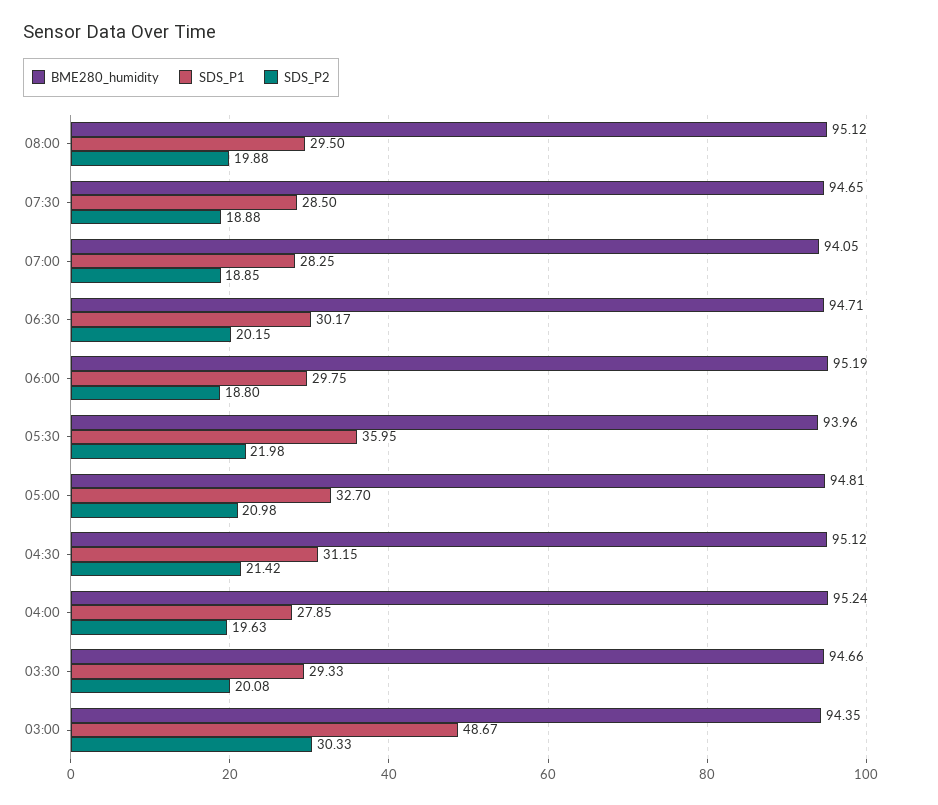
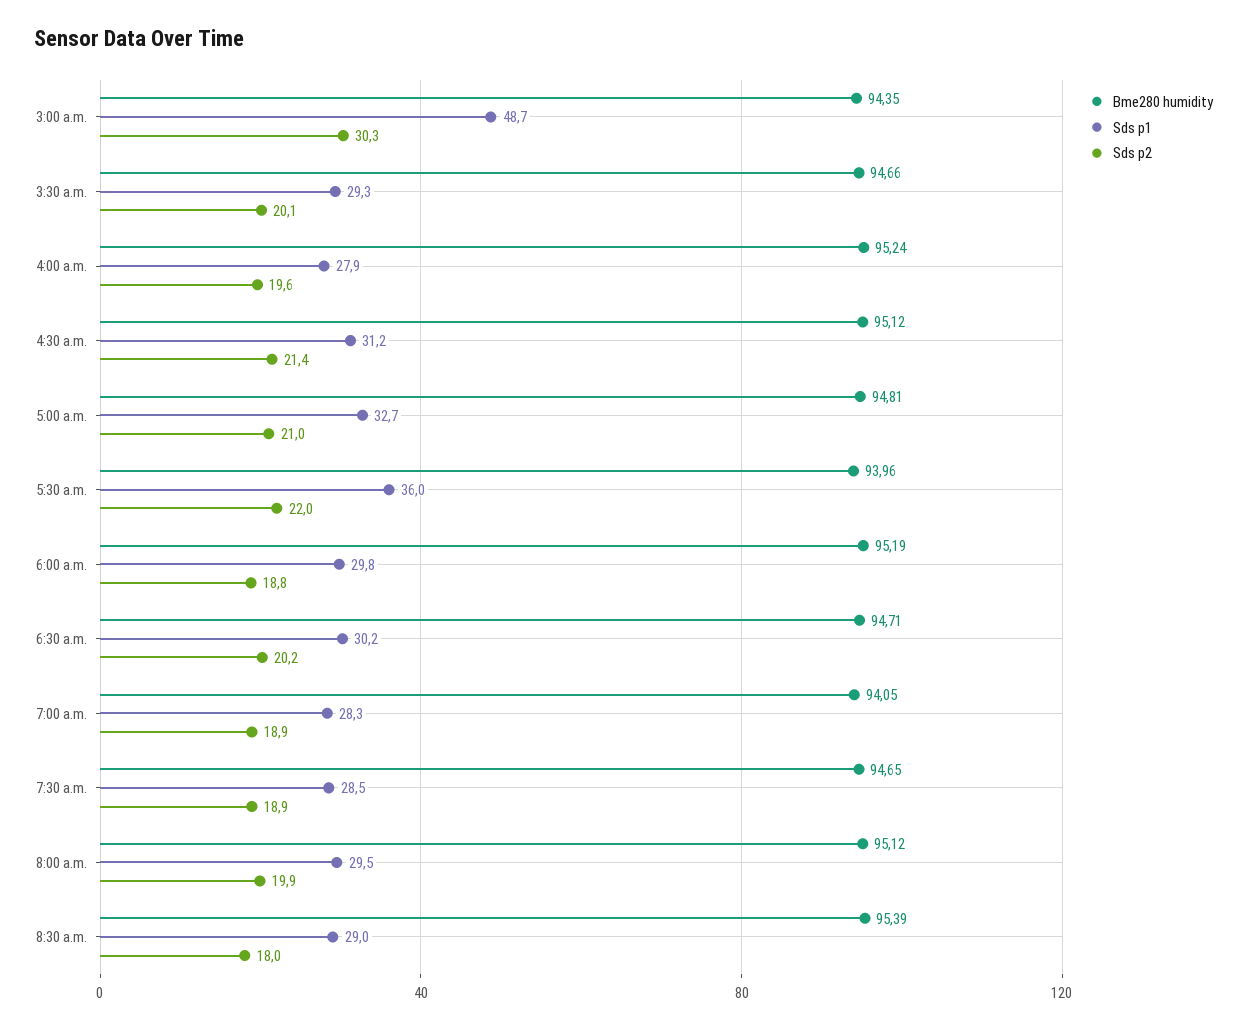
BME280_humidity, 8:30 a.m.: none -> 95.39
SDS_P1, 8:30 a.m.: none -> 29
SDS_P2, 8:30 a.m.: none -> 18

